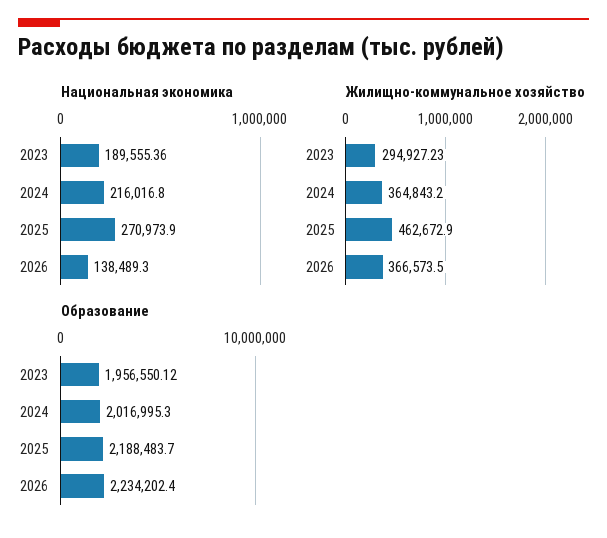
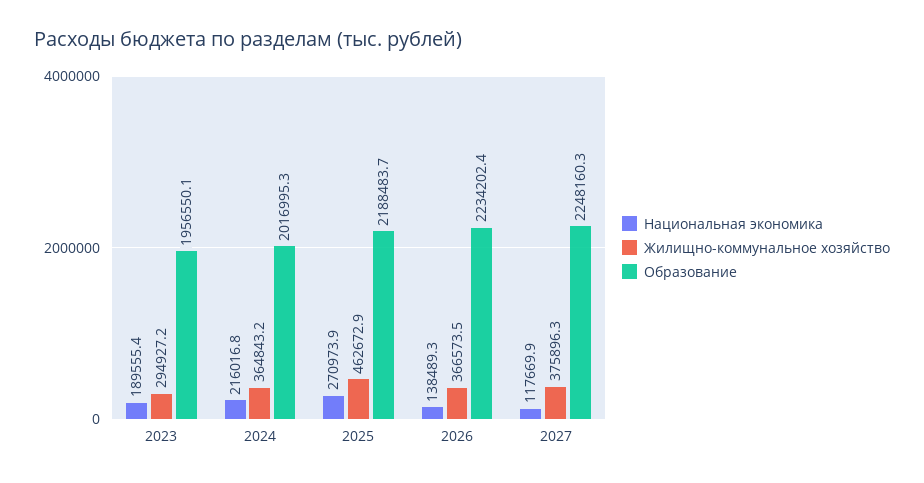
Национальная экономика, 2027: none -> 117669.9
Жилищно-коммунальное хозяйство, 2027: none -> 375896.3
Образование, 2027: none -> 2248160.3

